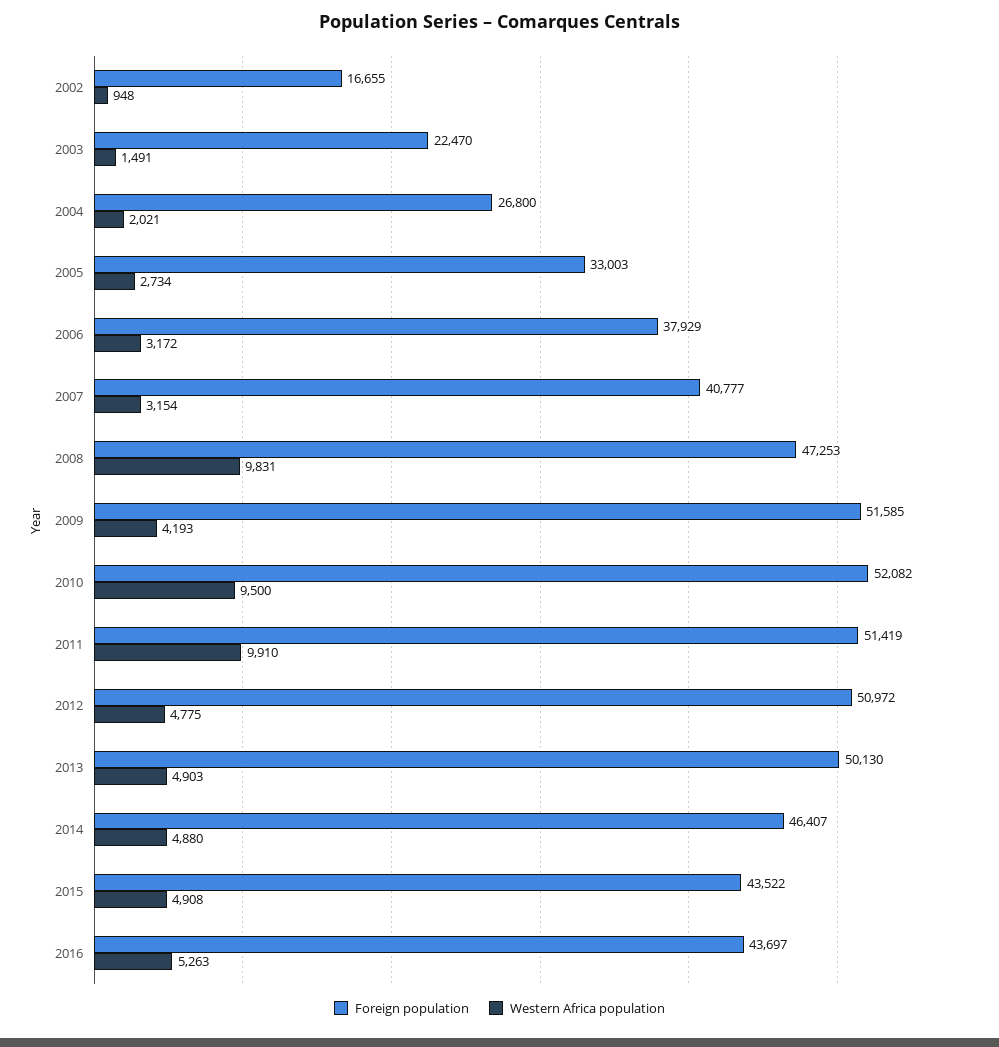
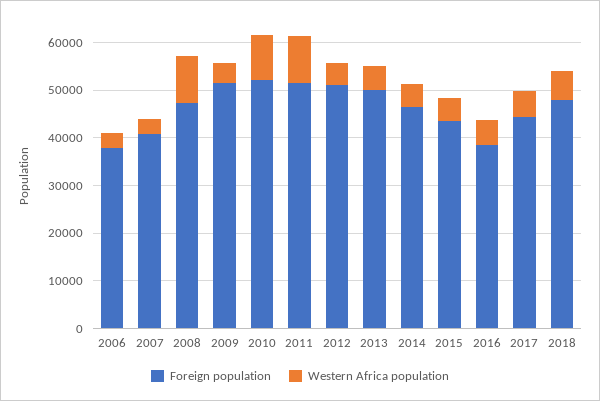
Foreign population, 2002: 16655 -> none
Western Africa population, 2002: 948 -> none
Foreign population, 2003: 22470 -> none
Western Africa population, 2003: 1491 -> none
Foreign population, 2004: 26800 -> none
Western Africa population, 2004: 2021 -> none
Foreign population, 2005: 33003 -> none
Western Africa population, 2005: 2734 -> none
Foreign population, 2016: 43697 -> 38000
Foreign population, 2017: none -> 44000
Western Africa population, 2017: none -> 6000
Foreign population, 2018: none -> 48000
Western Africa population, 2018: none -> 6000

